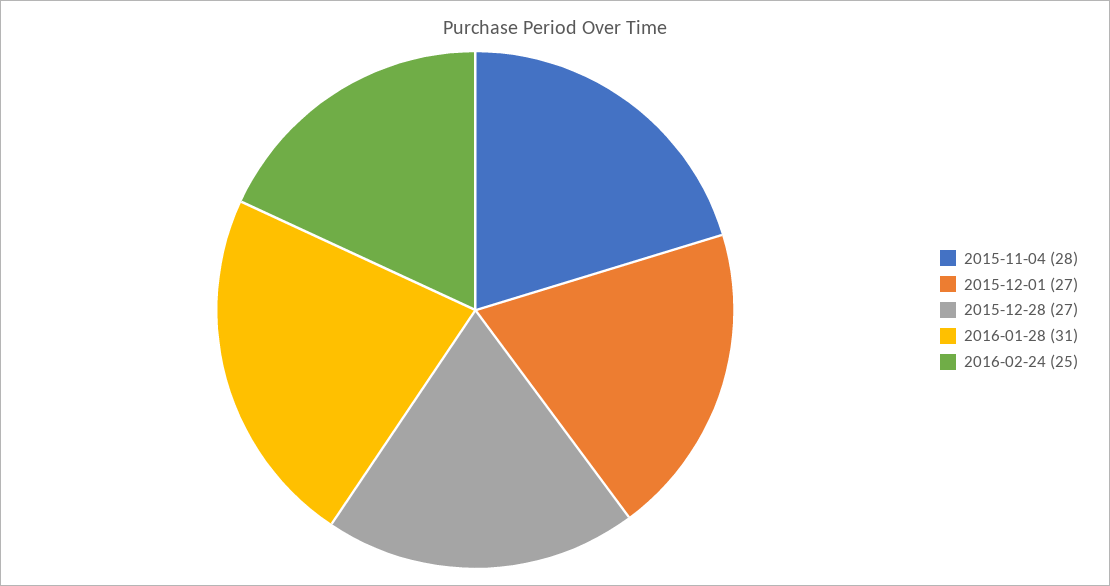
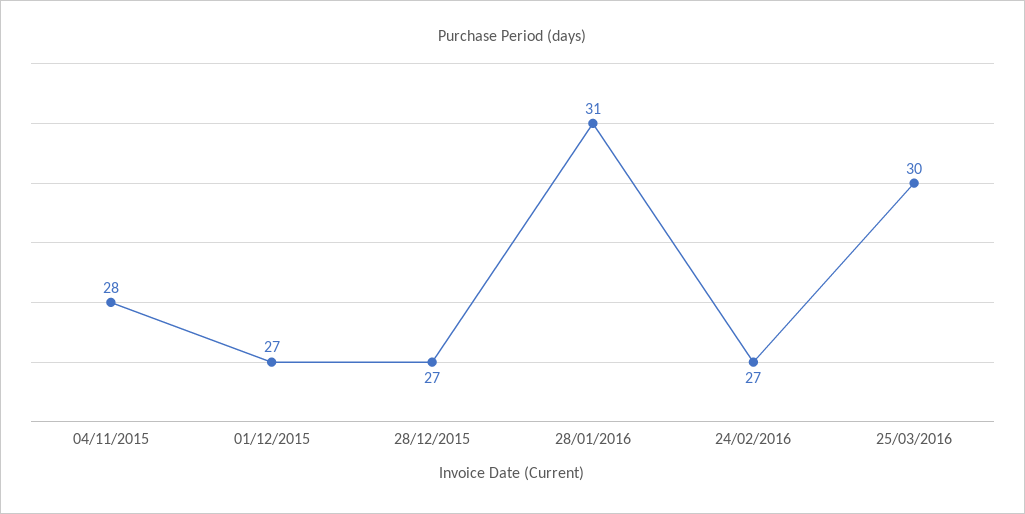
2016-02-24: 25 -> 27
25/03/2016: none -> 30

